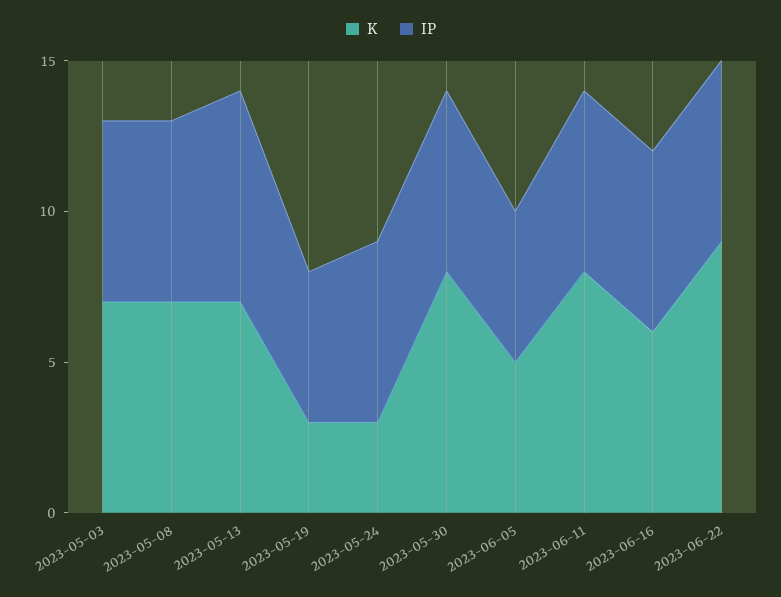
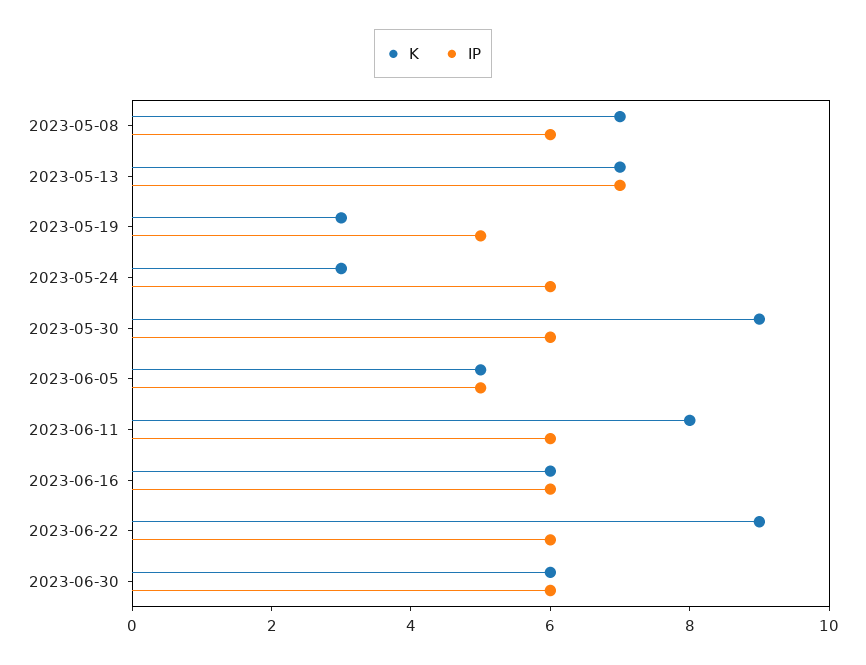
K, 2023-05-03: 7 -> none
IP, 2023-05-03: 6 -> none
K, 2023-05-30: 8 -> 9
K, 2023-06-30: none -> 6
IP, 2023-06-30: none -> 6

